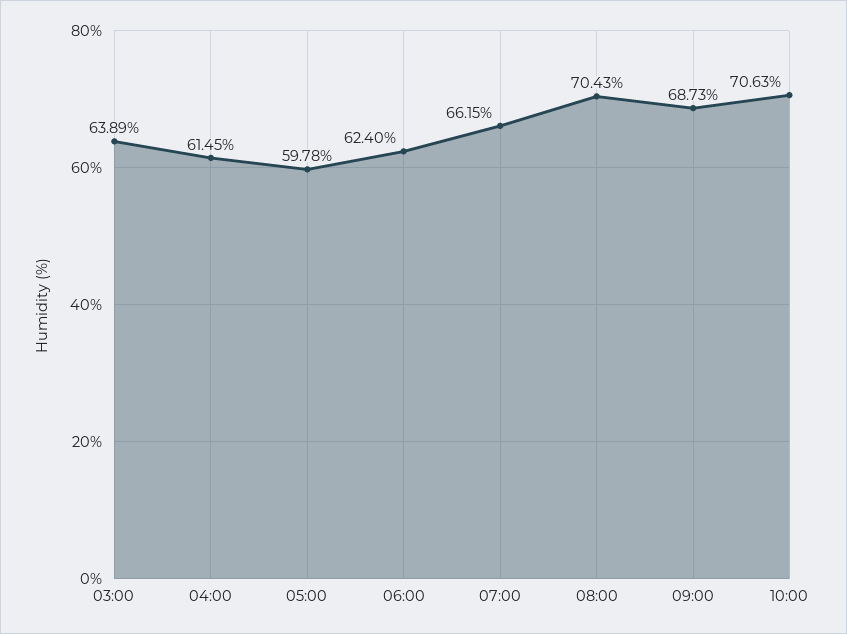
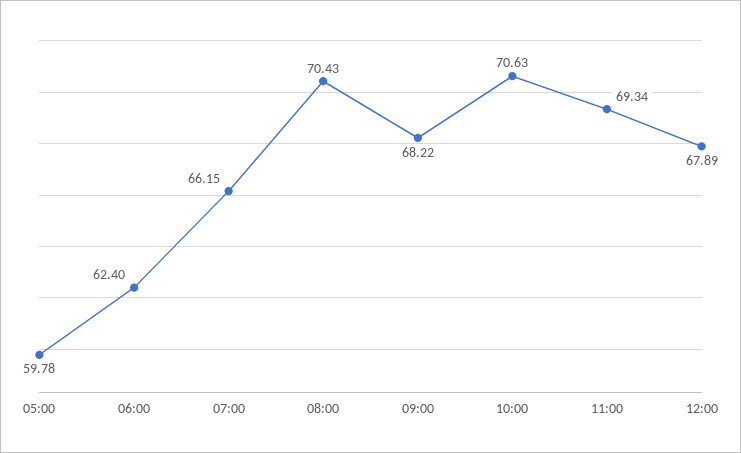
03:00: 63.89 -> none
04:00: 61.45 -> none
09:00: 68.73 -> 68.22
11:00: none -> 69.34
12:00: none -> 67.89

